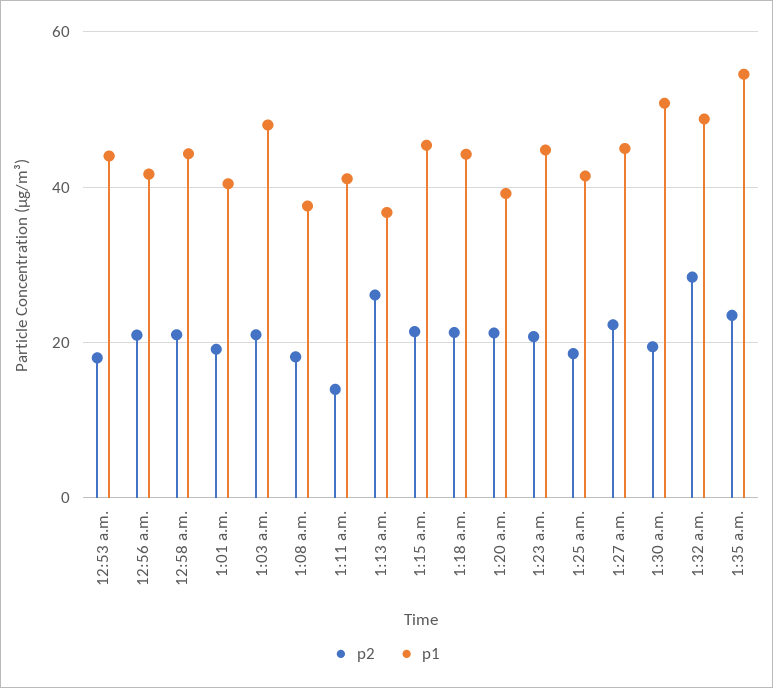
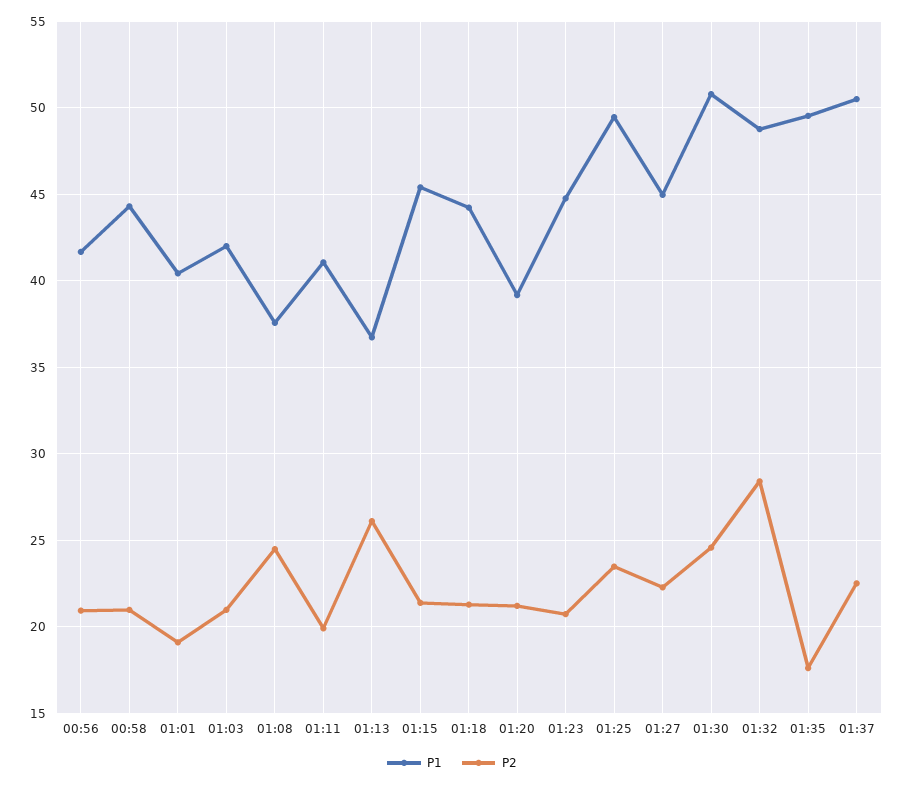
p2, 12:53 a.m.: 18 -> none
p1, 12:53 a.m.: 44 -> none
p1, 1:03 a.m.: 48 -> 42
p2, 1:08 a.m.: 18 -> 24.5
p2, 1:11 a.m.: 14 -> 20
p2, 1:25 a.m.: 18 -> 23.5
p1, 1:25 a.m.: 42 -> 49.5
p2, 1:30 a.m.: 20 -> 24.5
p2, 1:35 a.m.: 24 -> 17.5
p1, 1:35 a.m.: 54 -> 49.5
p1, 01:37: none -> 50.5
p2, 01:37: none -> 22.5

